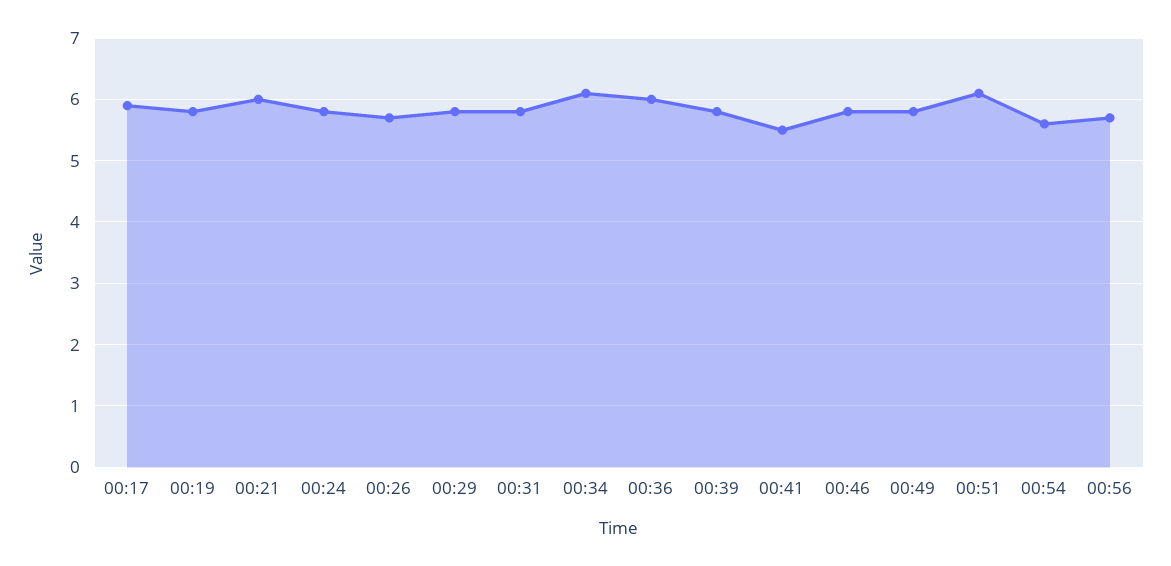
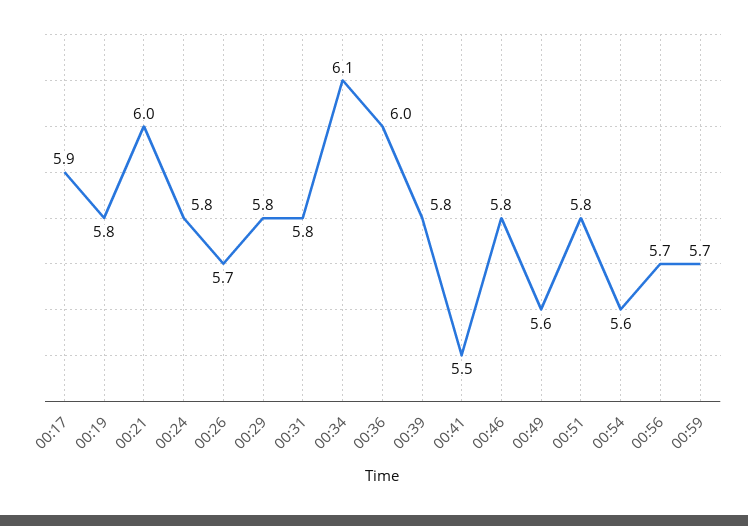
00:49: 5.8 -> 5.6
00:51: 6.1 -> 5.8
00:59: none -> 5.7

